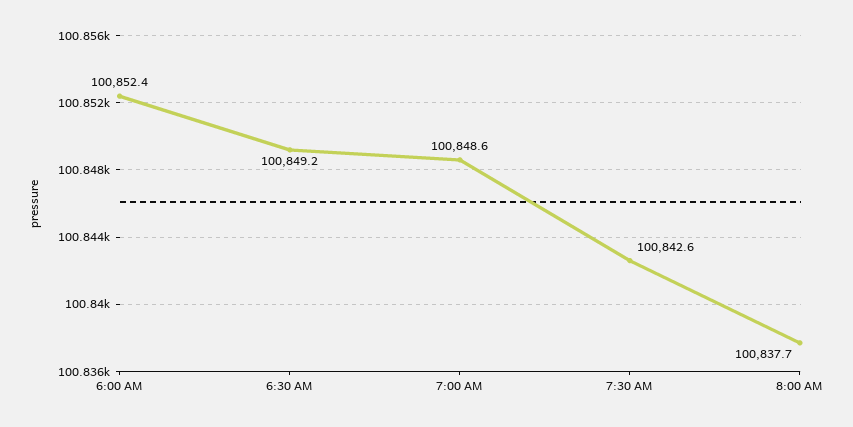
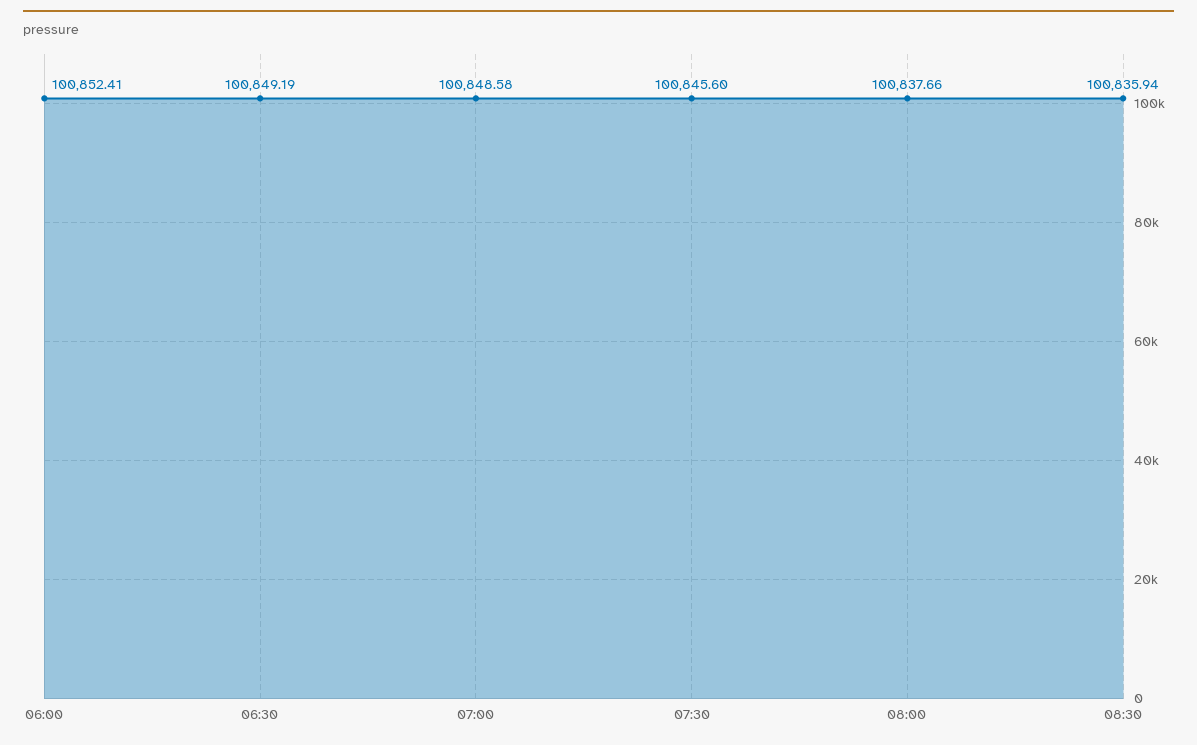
7:30 AM: 100842.6 -> 100845.6
08:30: none -> 100835.94

